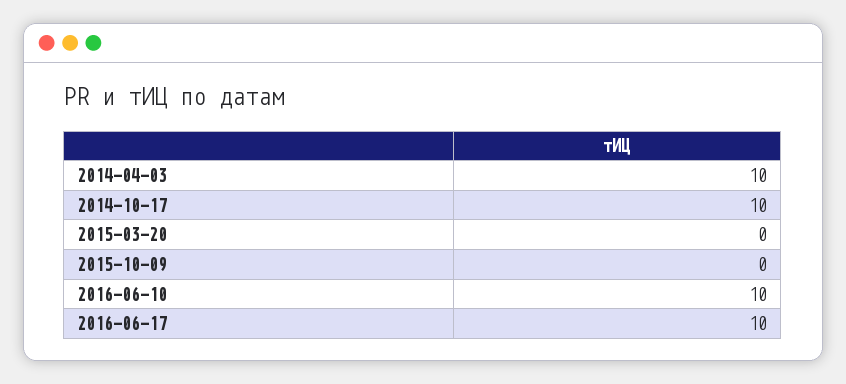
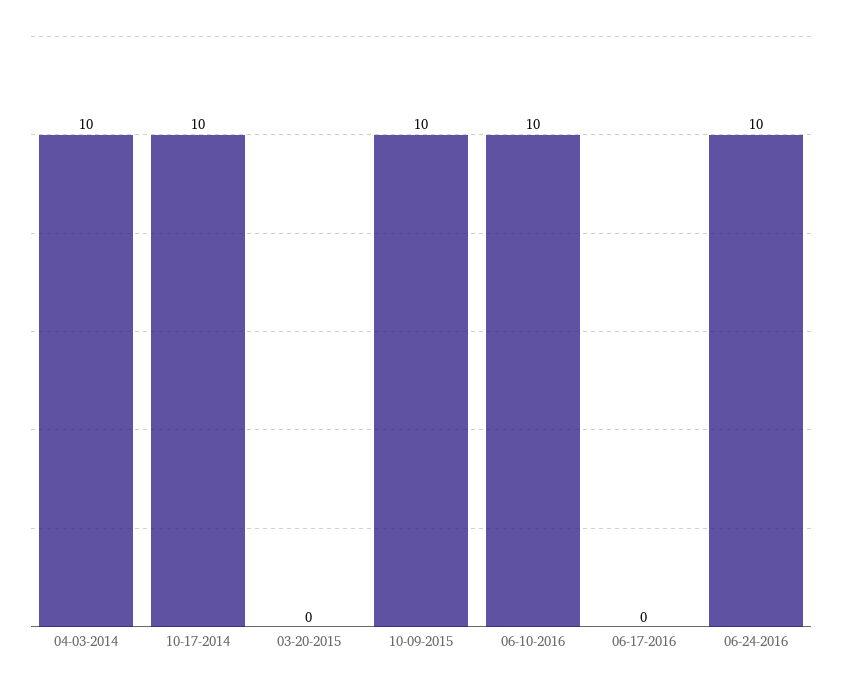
2015-10-09: 0 -> 10
2016-06-17: 10 -> 0
06-24-2016: none -> 10

